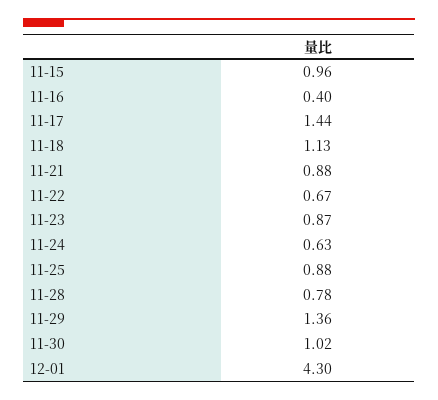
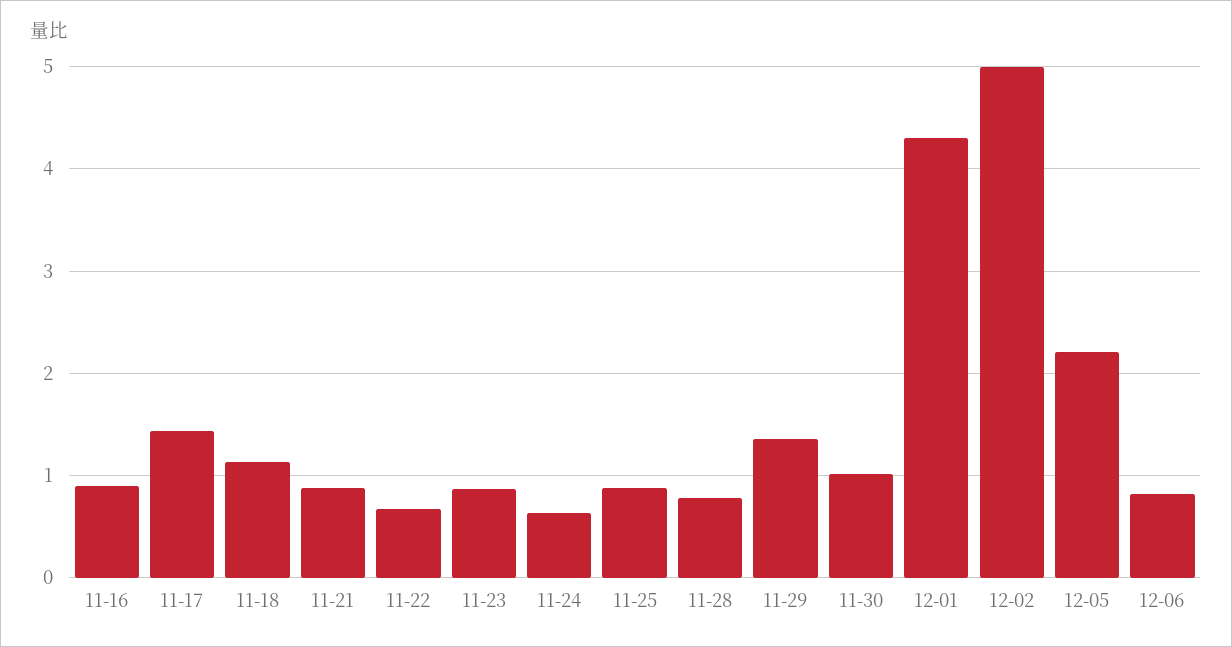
11-15: 0.96 -> none
11-16: 0.4 -> 0.9
12-02: none -> 5
12-05: none -> 2.2
12-06: none -> 0.8

